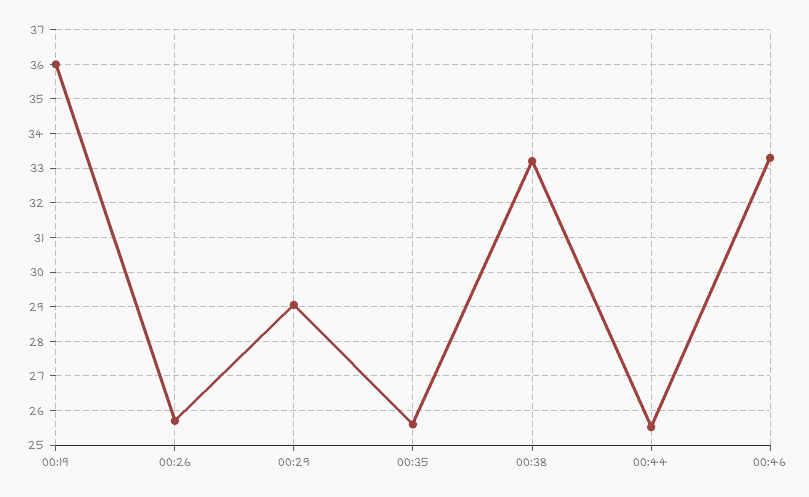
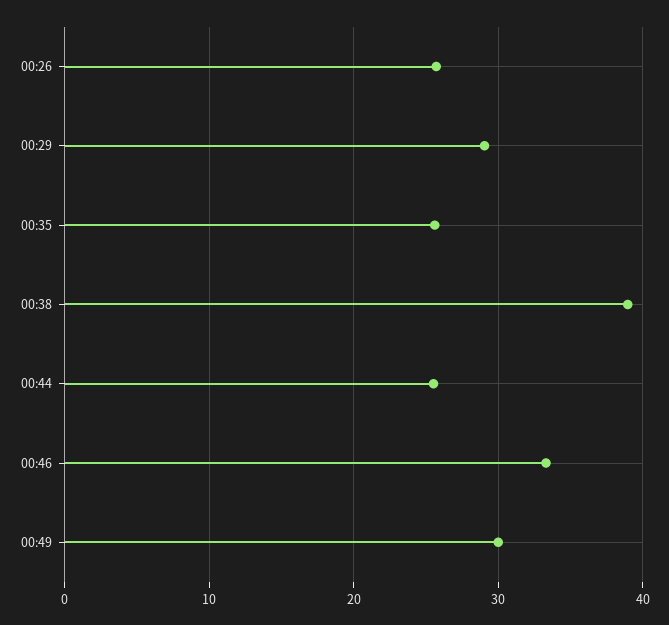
00:19: 36 -> none
00:38: 33.2 -> 39
00:49: none -> 30

